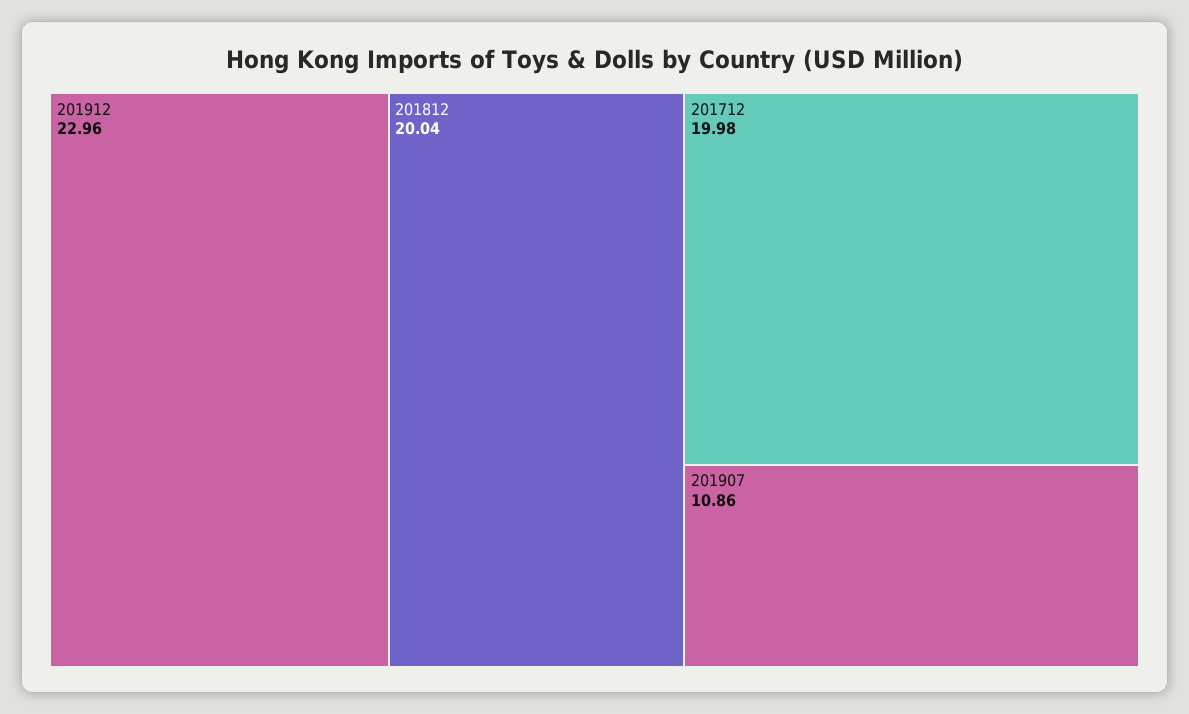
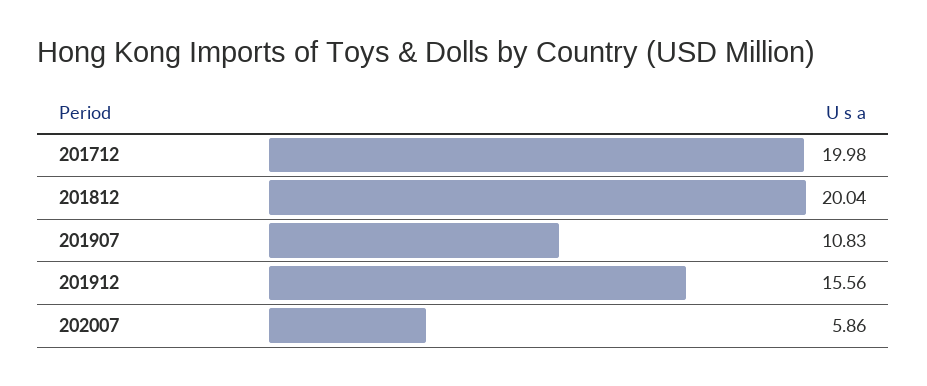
201912: 22.96 -> 15.56
201907: 10.86 -> 10.83
202007: none -> 5.86

